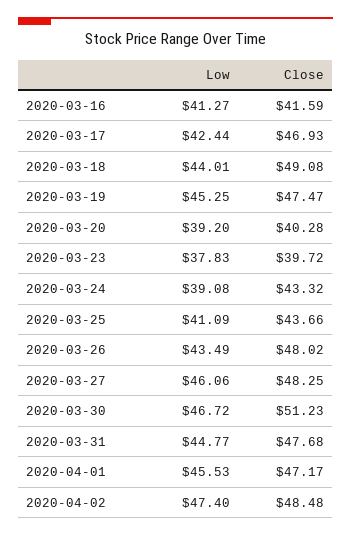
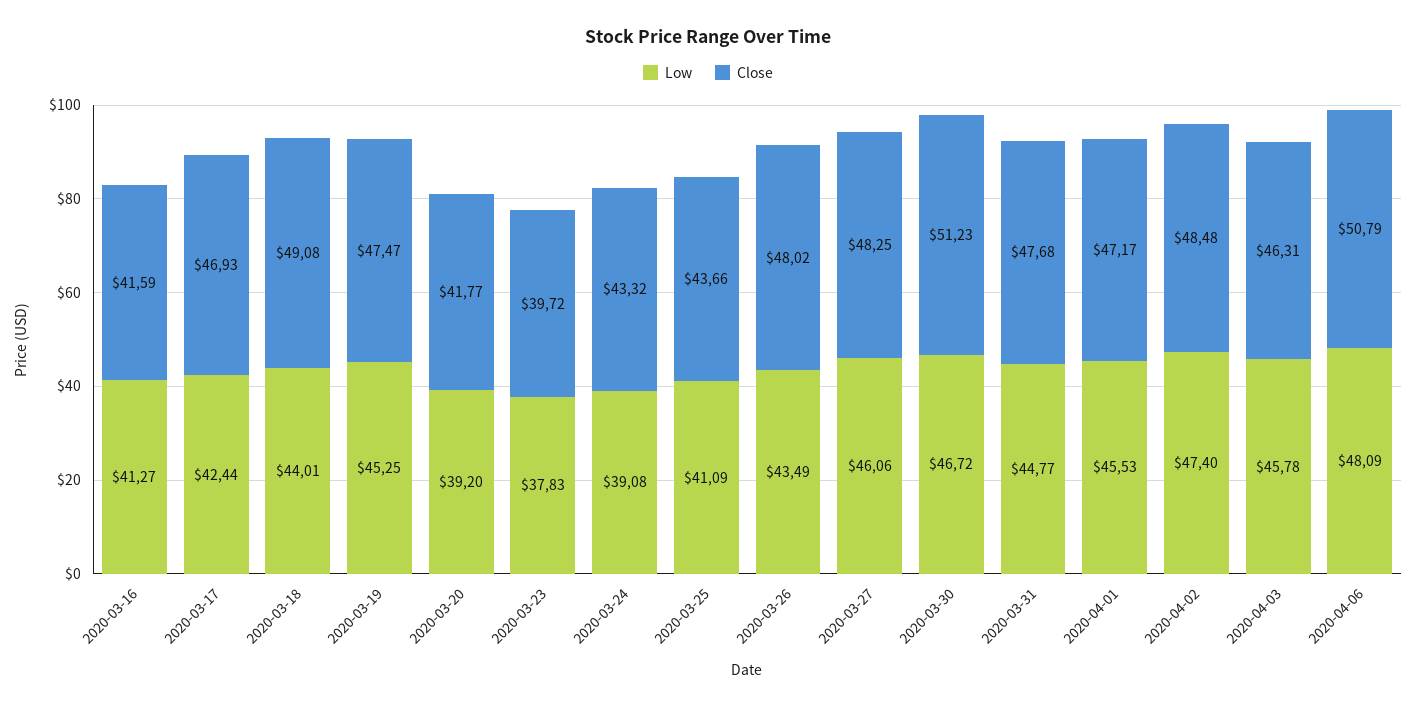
Close, 2020-03-20: 40.28 -> 41.77
Low, 2020-04-03: none -> 45.78
Close, 2020-04-03: none -> 46.31
Low, 2020-04-06: none -> 48.09
Close, 2020-04-06: none -> 50.79

